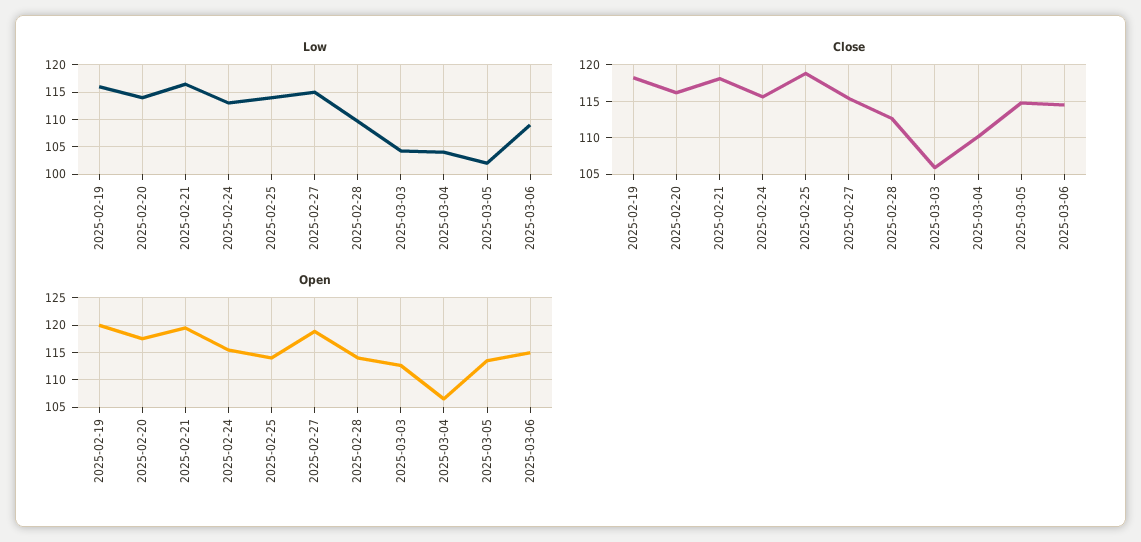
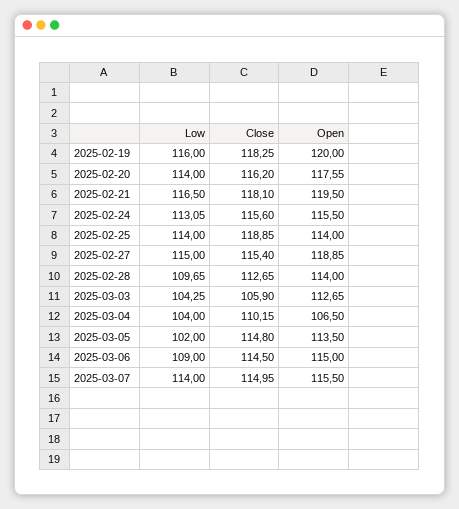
Low, 2025-03-07: none -> 114
Close, 2025-03-07: none -> 114.95
Open, 2025-03-07: none -> 115.5

